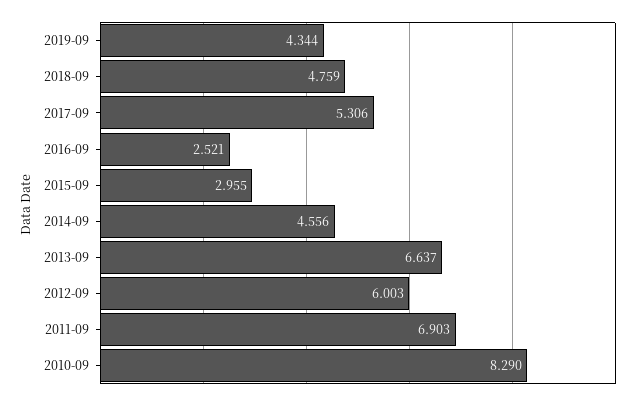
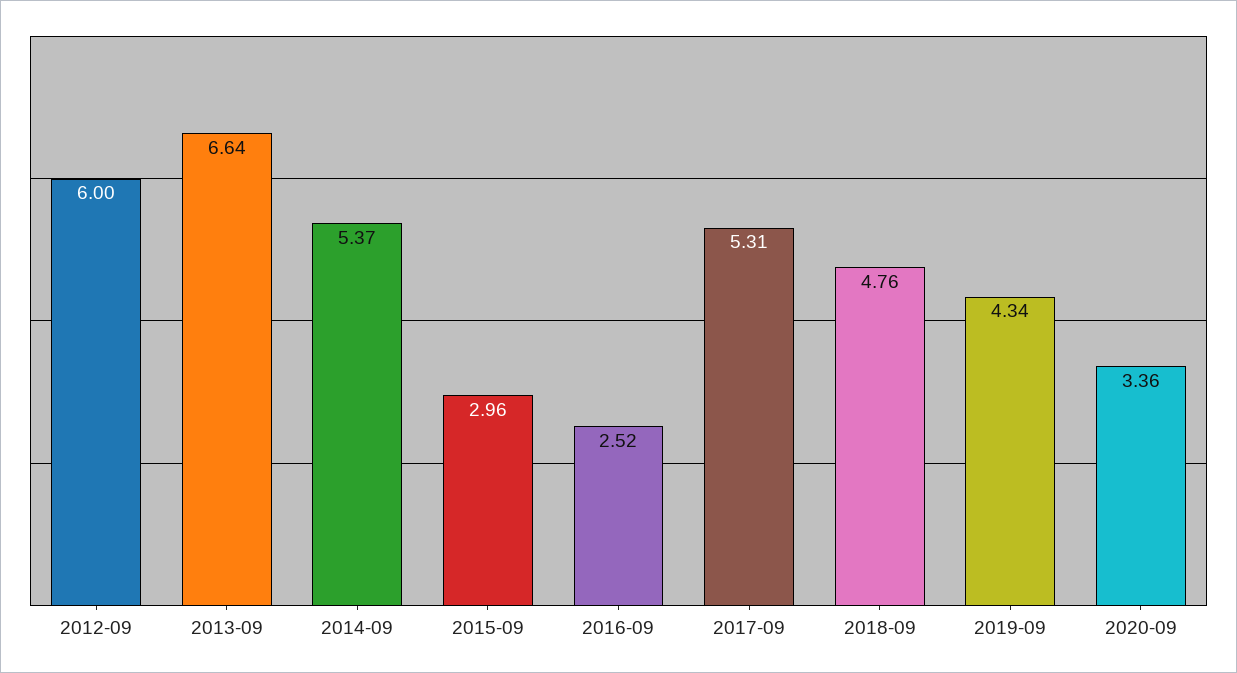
2014-09: 4.556 -> 5.37
2011-09: 6.903 -> none
2010-09: 8.29 -> none
2020-09: none -> 3.36

